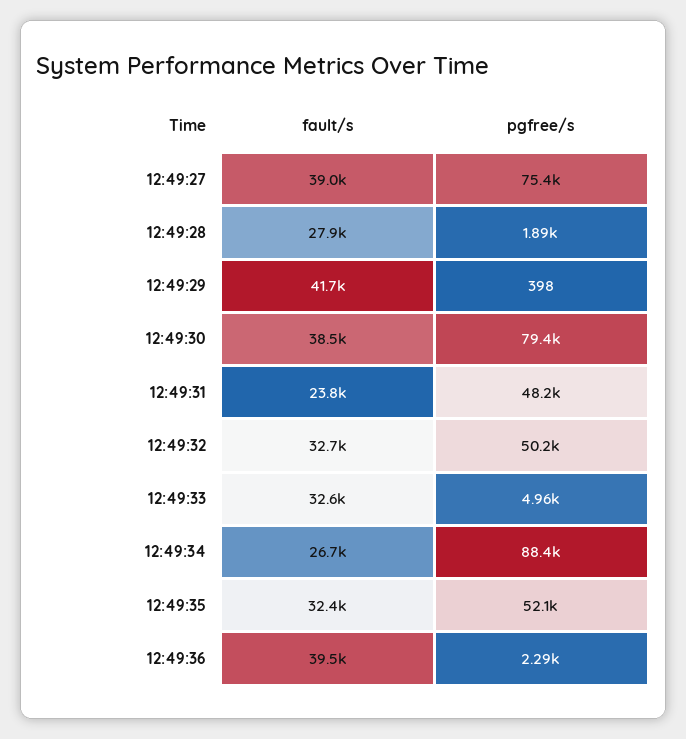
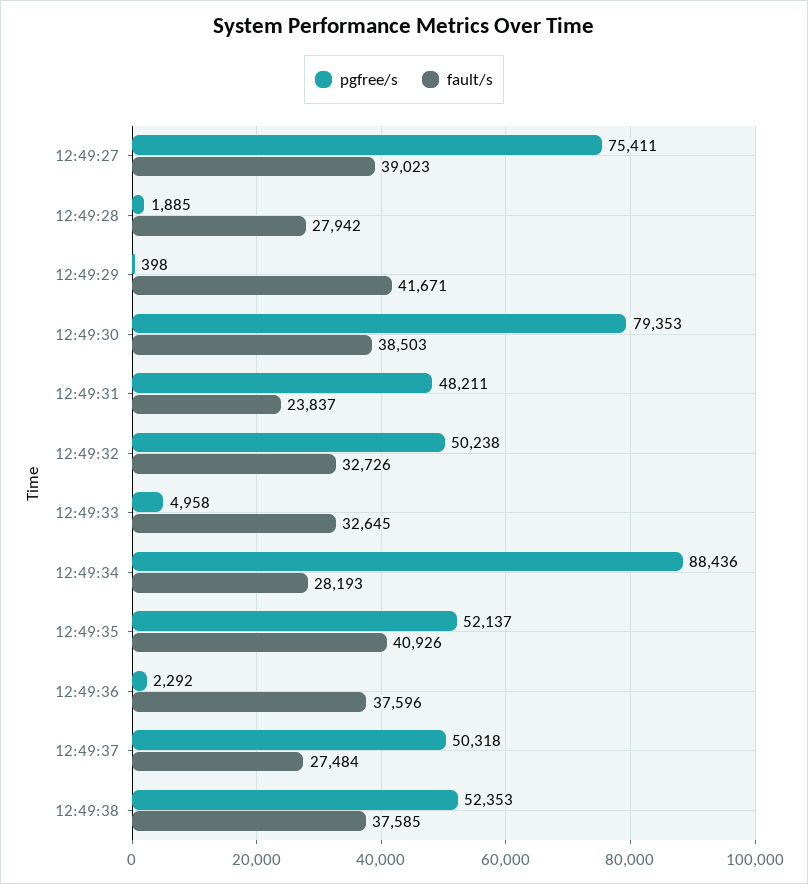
fault/s, 12:49:34: 26700 -> 28193
fault/s, 12:49:35: 32400 -> 40926
fault/s, 12:49:36: 39500 -> 37596
pgfree/s, 12:49:37: none -> 50318
fault/s, 12:49:37: none -> 27484
pgfree/s, 12:49:38: none -> 52353
fault/s, 12:49:38: none -> 37585

